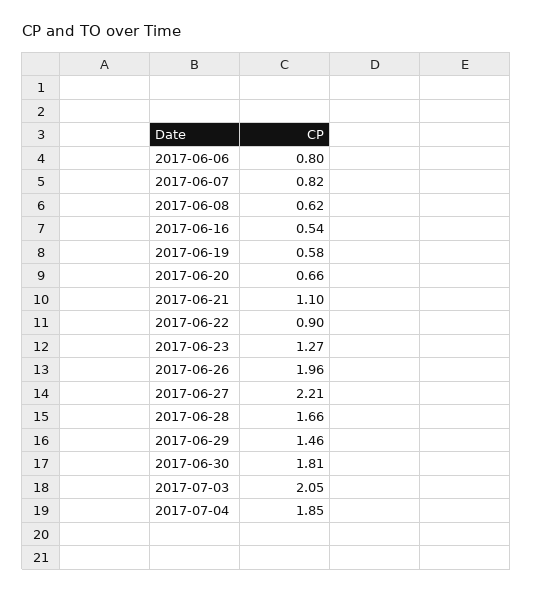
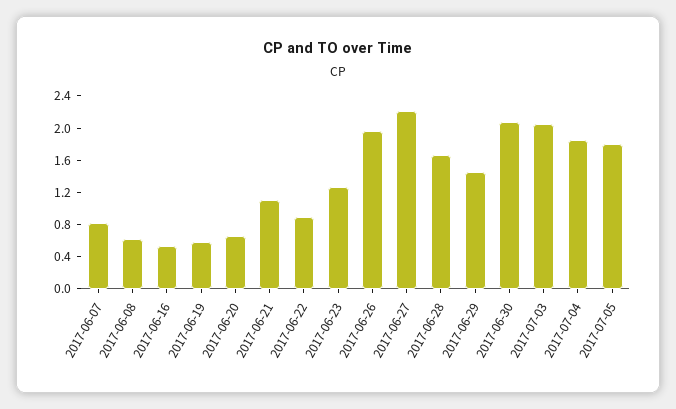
2017-06-06: 0.8 -> none
2017-06-30: 1.81 -> 2.1
2017-07-05: none -> 1.8

